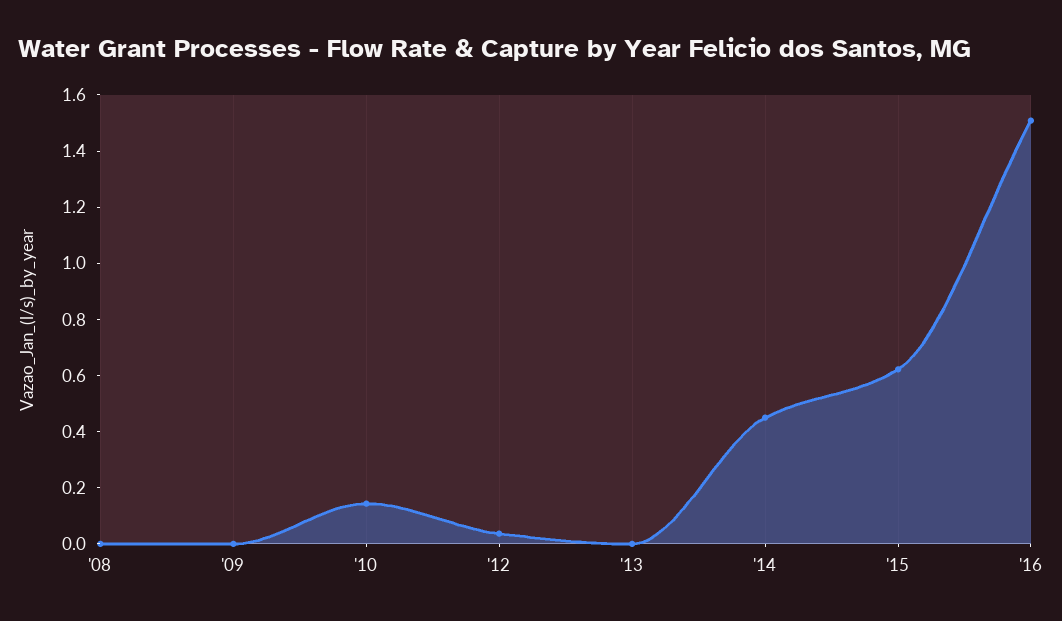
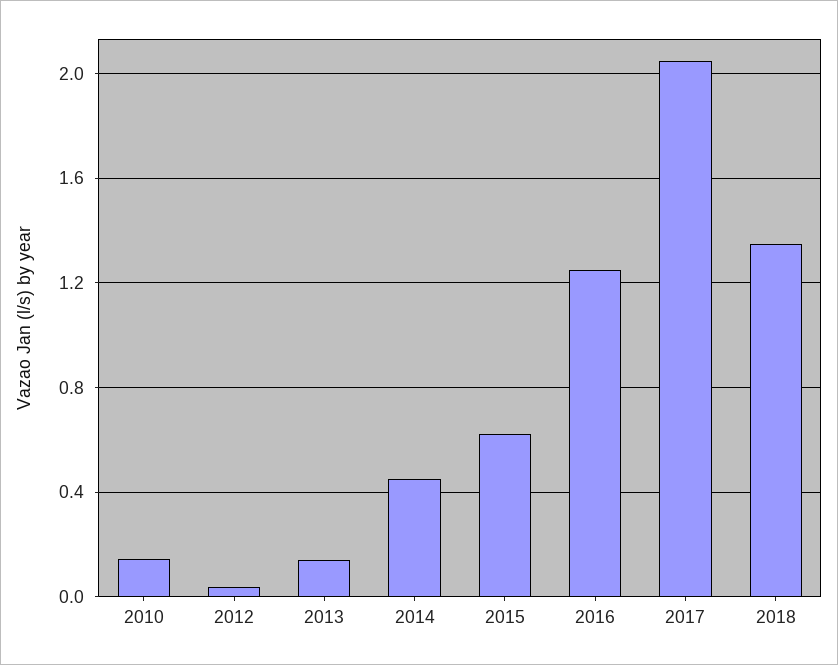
'08: 0 -> none
'09: 0 -> none
'13: 0 -> 0.15
'16: 1.5 -> 1.25
2017: none -> 2.05
2018: none -> 1.35

